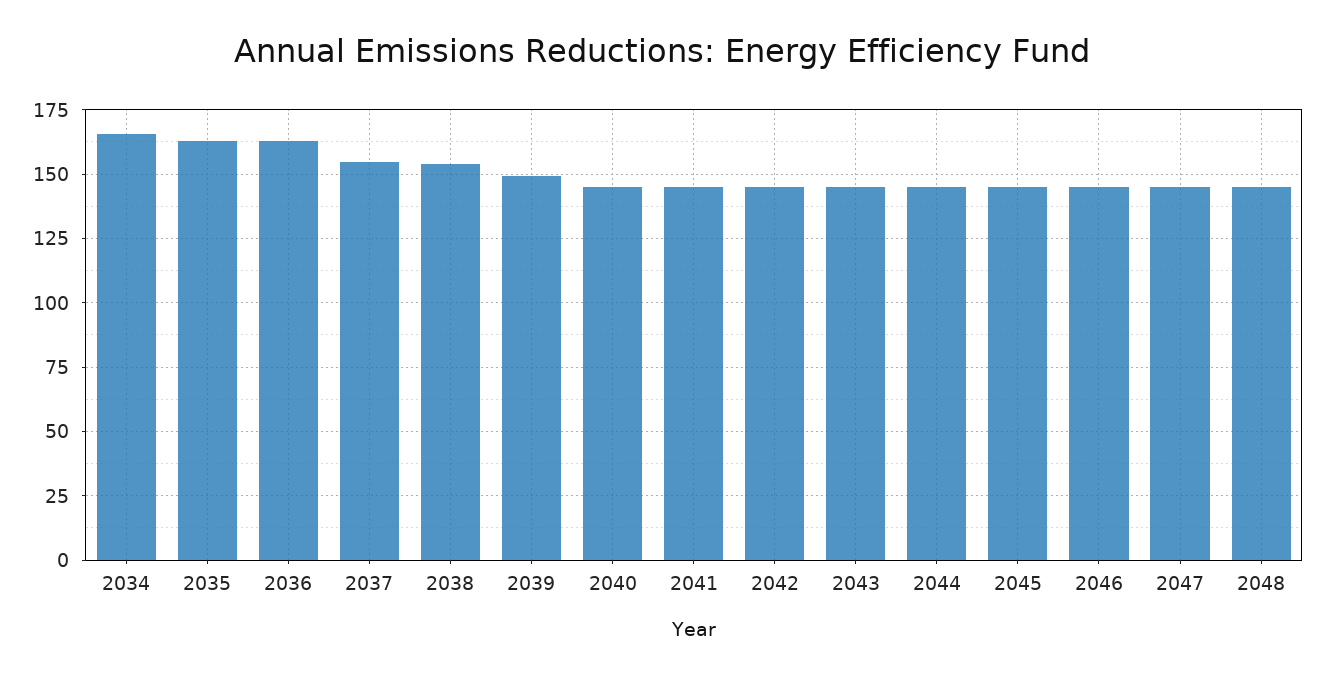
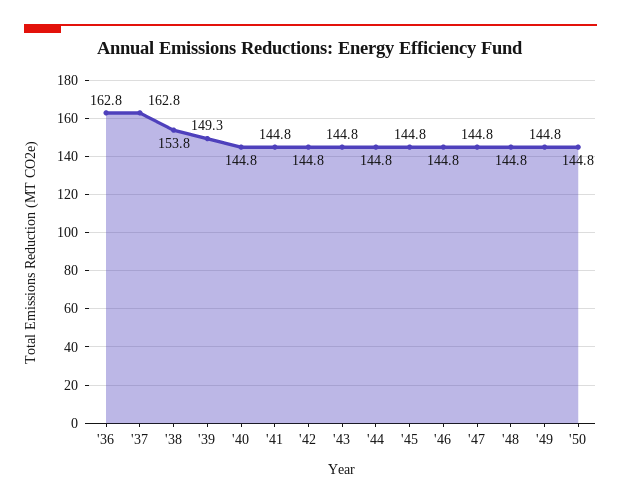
2034: 165 -> none
2035: 162.5 -> none
2037: 155 -> 162.8
'49: none -> 144.8
'50: none -> 144.8

